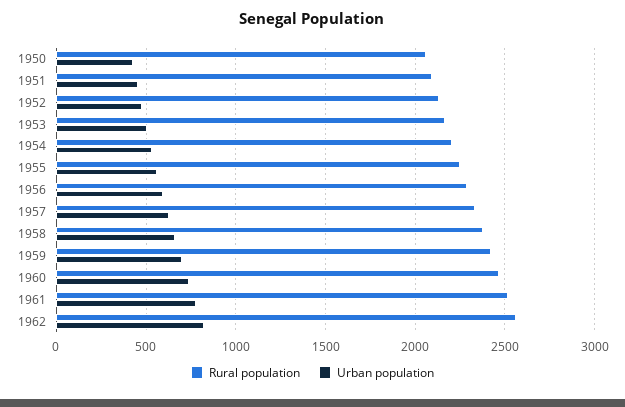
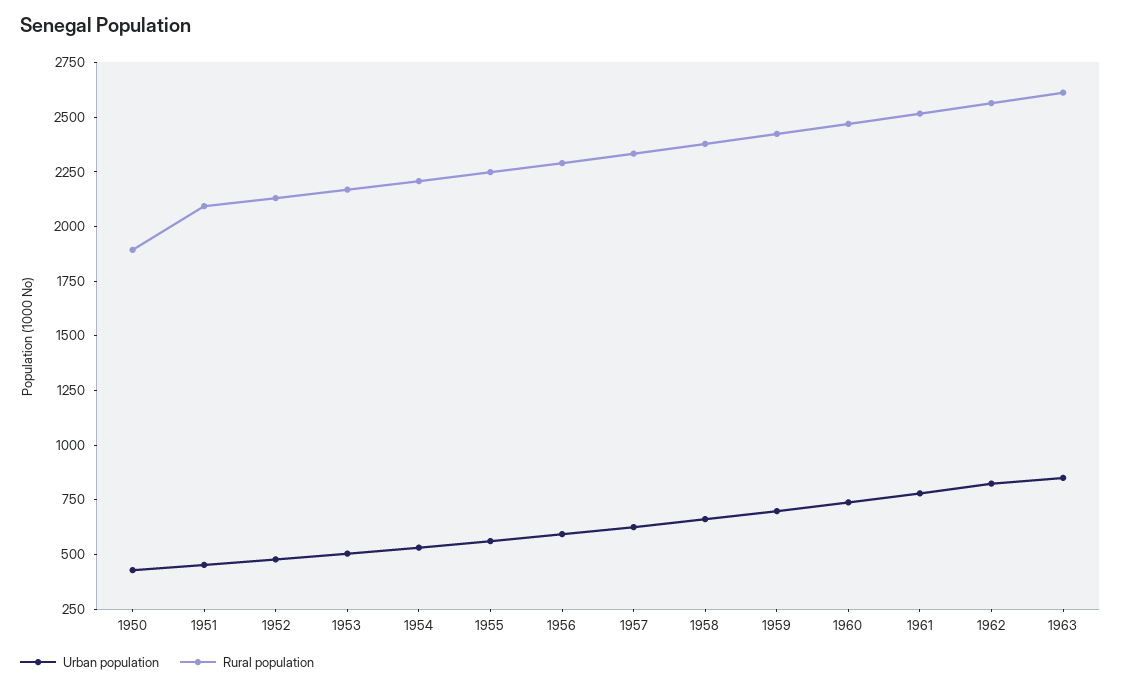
Rural population, 1950: 2050 -> 1900
Urban population, 1963: none -> 850
Rural population, 1963: none -> 2600

